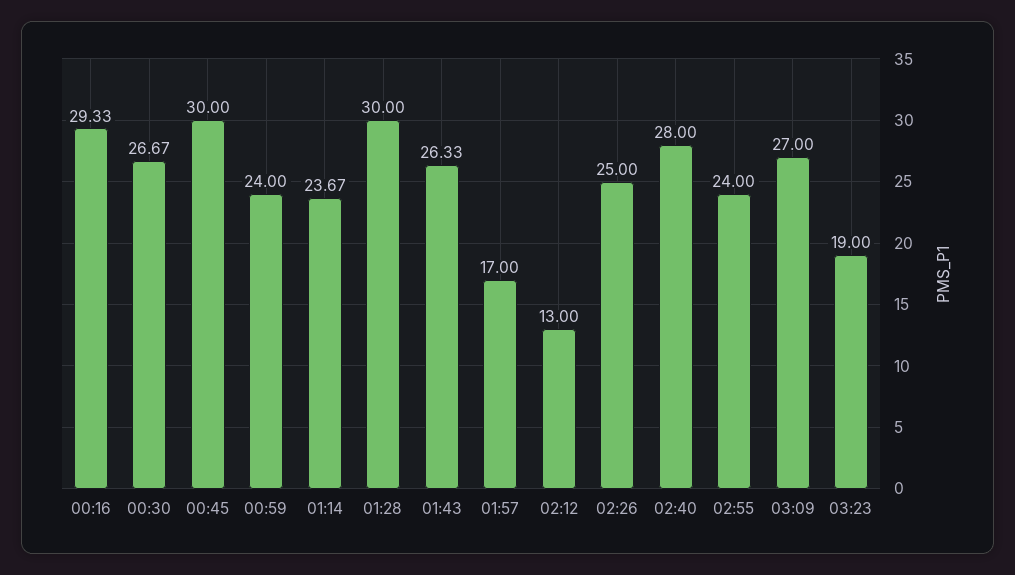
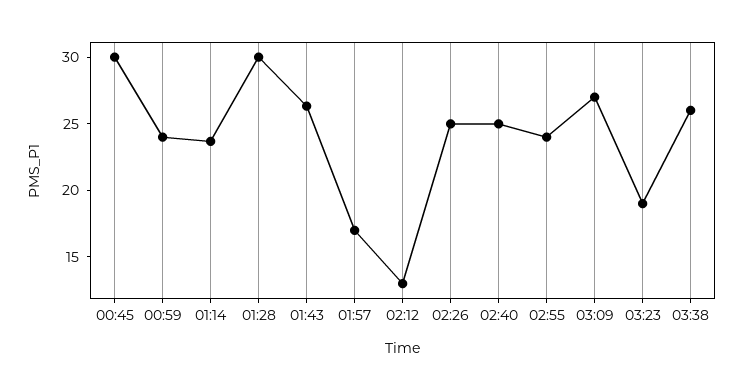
00:16: 29.33 -> none
00:30: 26.67 -> none
02:40: 28 -> 25
03:38: none -> 26

